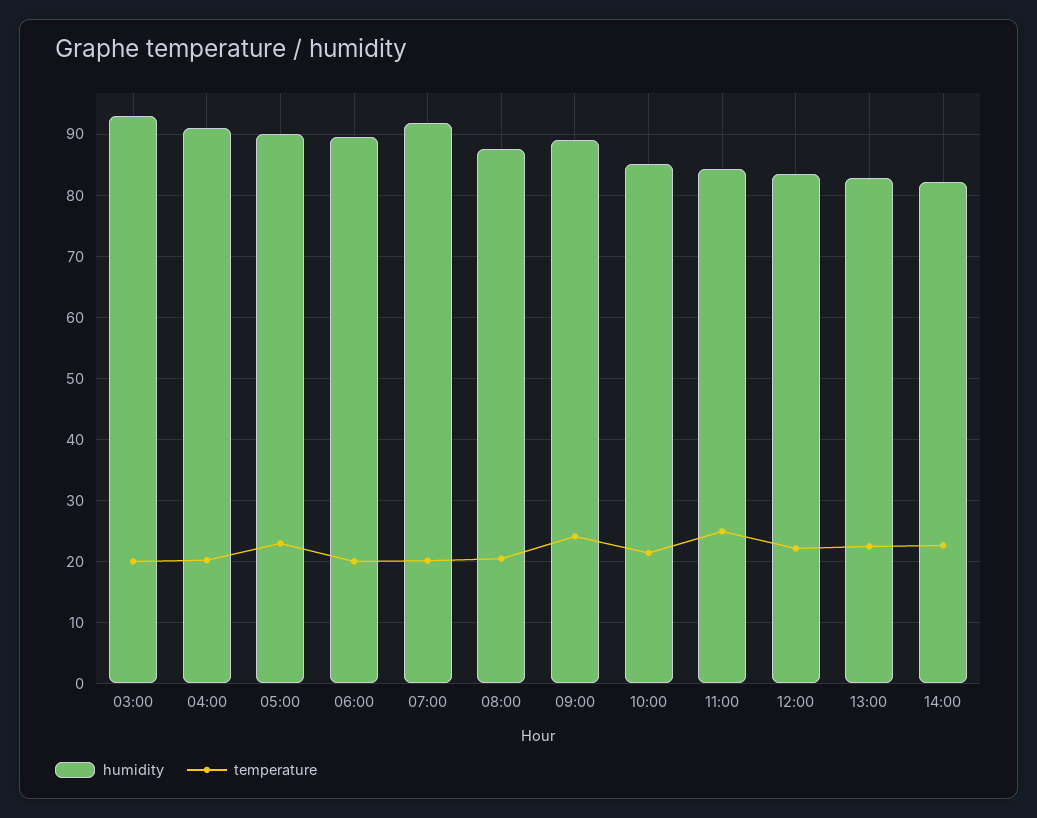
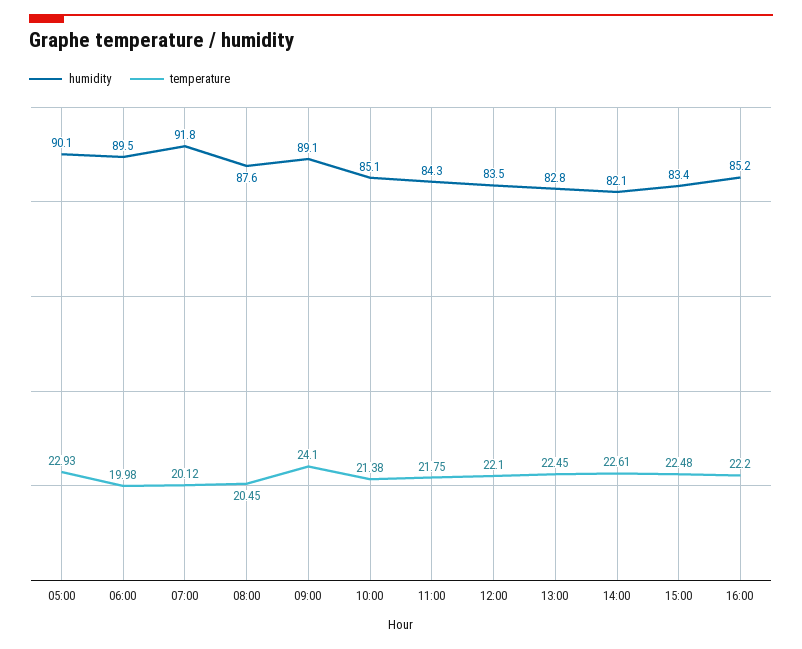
humidity, 03:00: 93 -> none
temperature, 03:00: 20 -> none
humidity, 04:00: 91 -> none
temperature, 04:00: 20 -> none
temperature, 11:00: 25 -> 21.75
humidity, 15:00: none -> 83.4
temperature, 15:00: none -> 22.48
humidity, 16:00: none -> 85.2
temperature, 16:00: none -> 22.2

